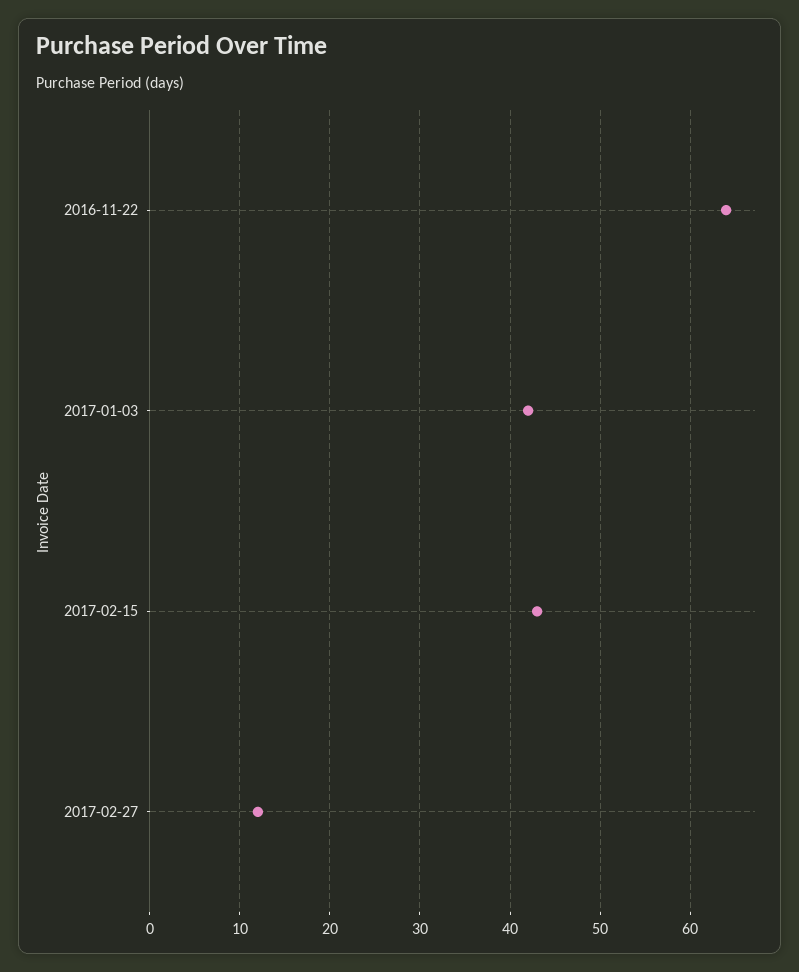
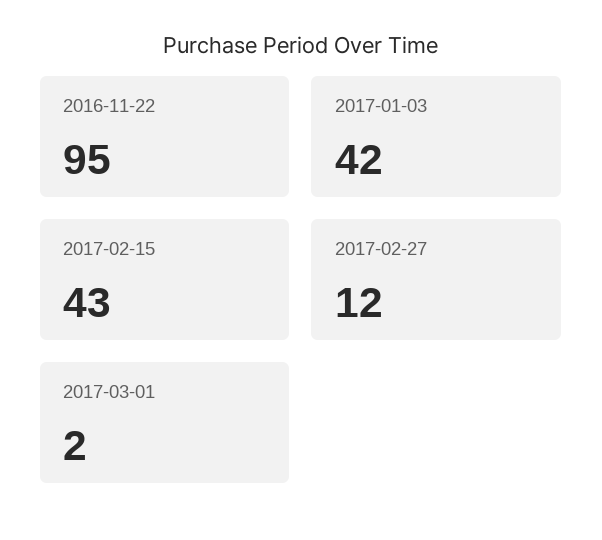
2016-11-22: 64 -> 95
2017-03-01: none -> 2

